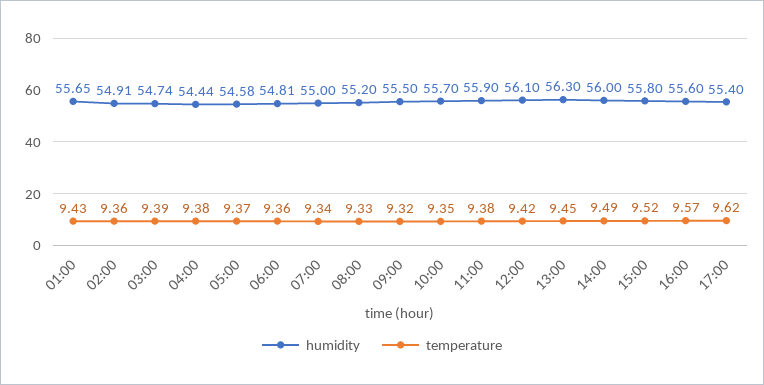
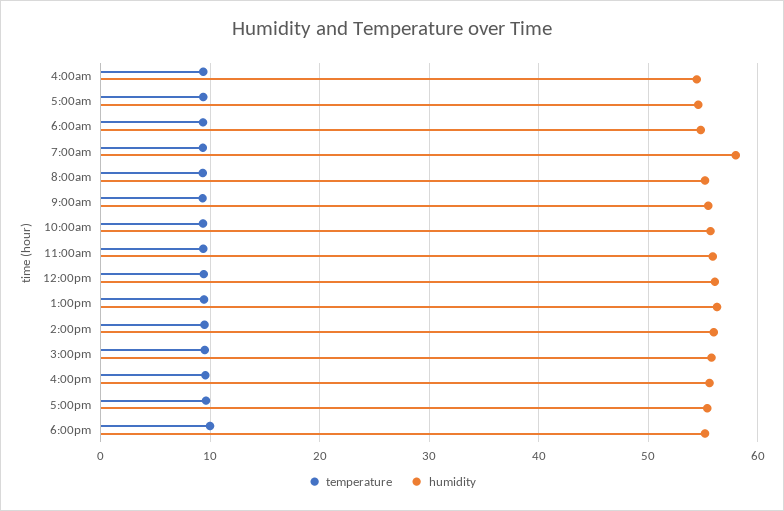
humidity, 01:00: 55.65 -> none
temperature, 01:00: 9.43 -> none
humidity, 02:00: 54.91 -> none
temperature, 02:00: 9.36 -> none
humidity, 03:00: 54.74 -> none
temperature, 03:00: 9.39 -> none
humidity, 07:00: 55 -> 58
temperature, 6:00pm: none -> 10
humidity, 6:00pm: none -> 55

